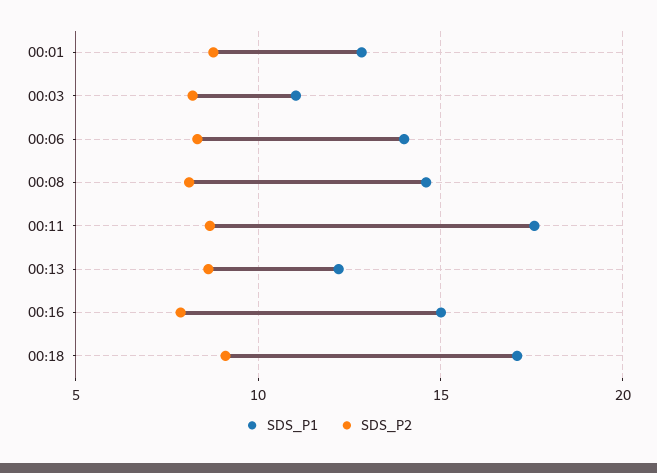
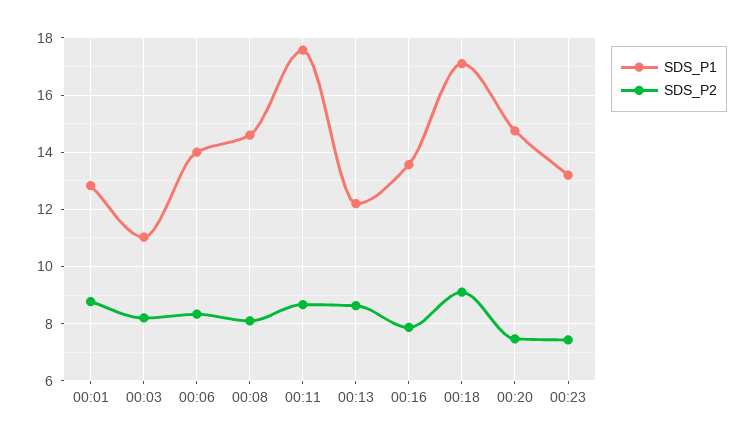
SDS_P1, 00:16: 15 -> 13.5
SDS_P1, 00:20: none -> 14.75
SDS_P2, 00:20: none -> 7.5
SDS_P1, 00:23: none -> 13.25
SDS_P2, 00:23: none -> 7.5

